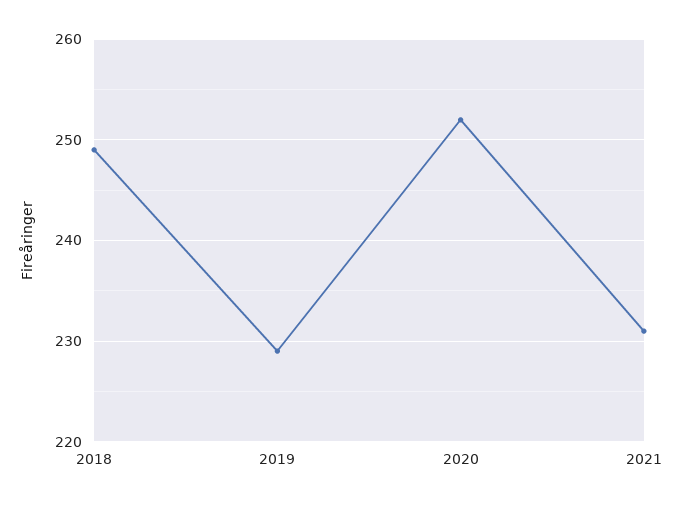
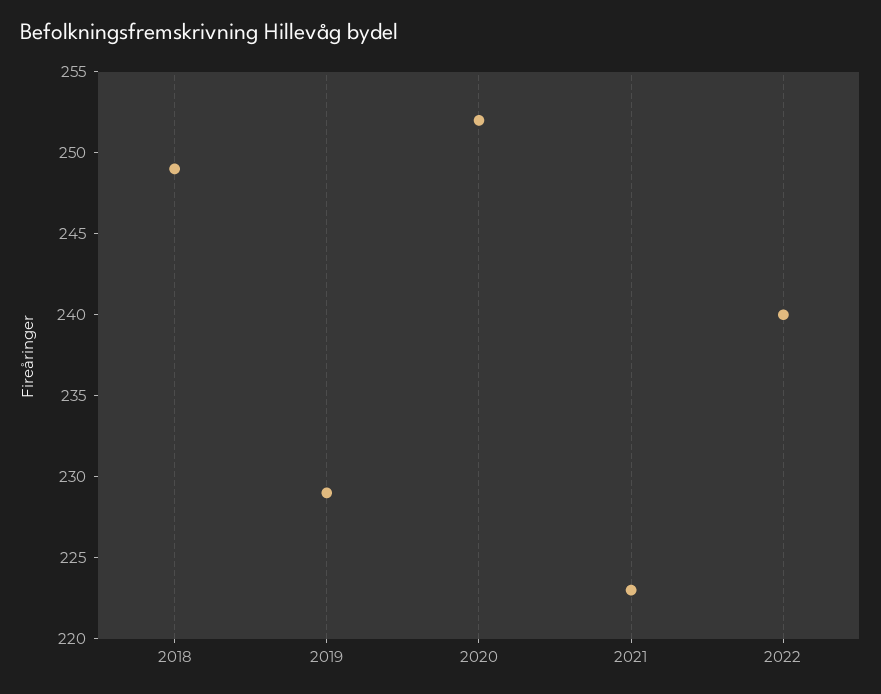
2021: 231 -> 223
2022: none -> 240

